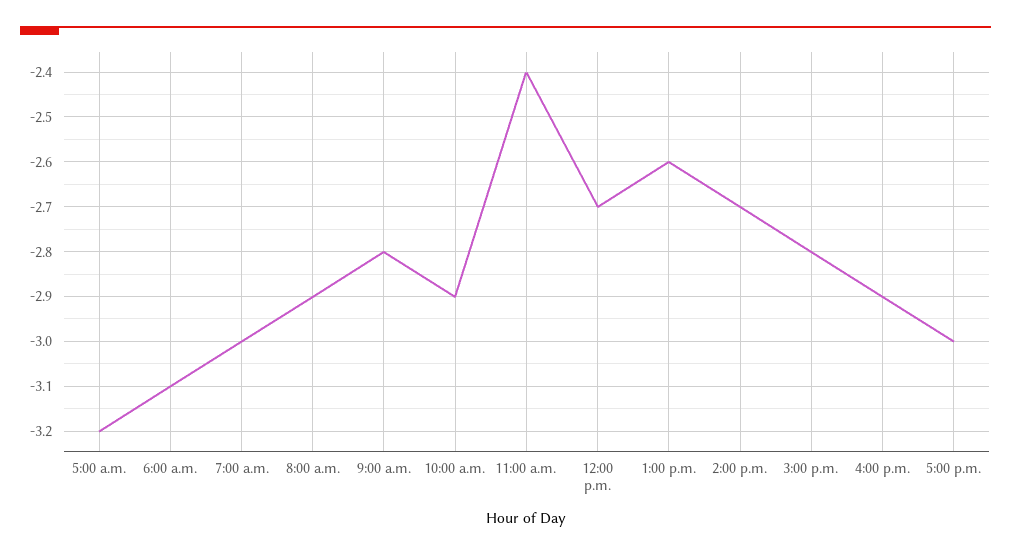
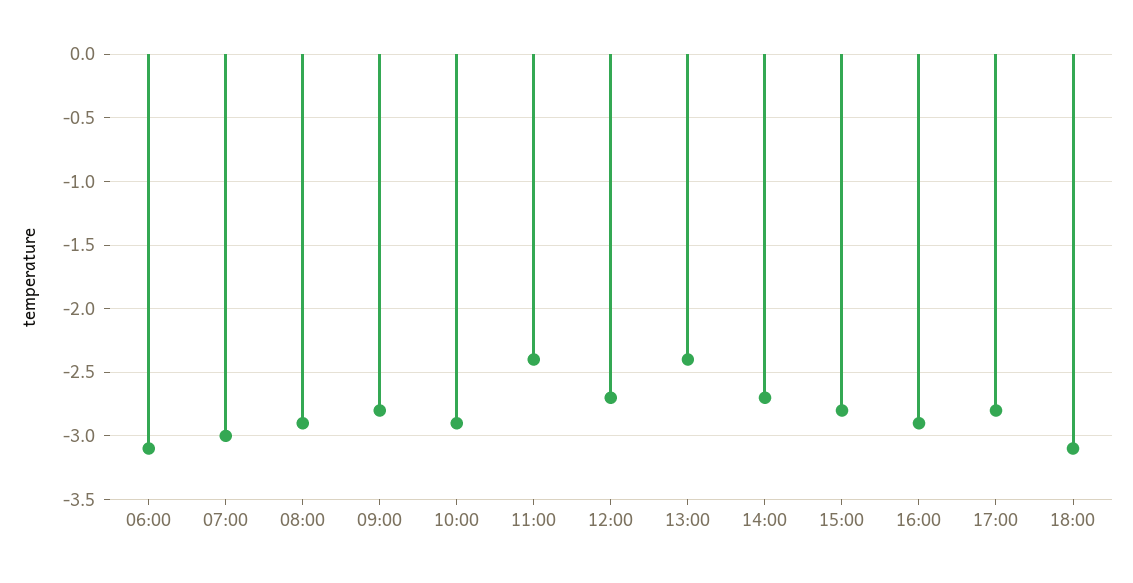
5:00 a.m.: -3.2 -> none
1:00 p.m.: -2.6 -> -2.4
5:00 p.m.: -3 -> -2.8
18:00: none -> -3.1

